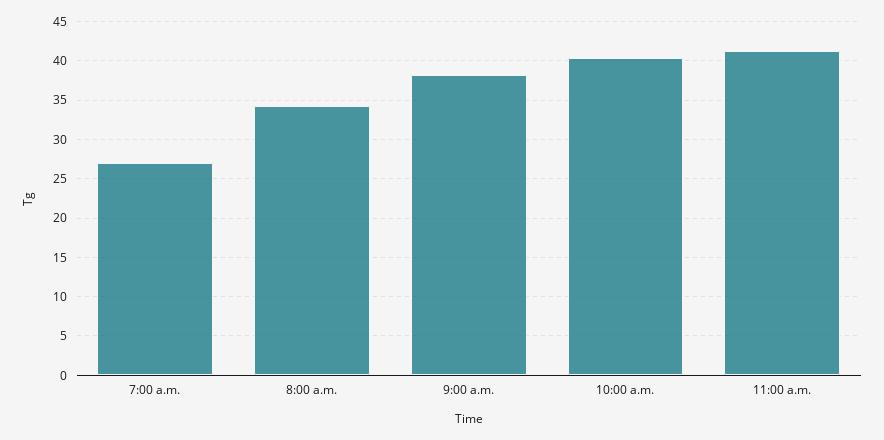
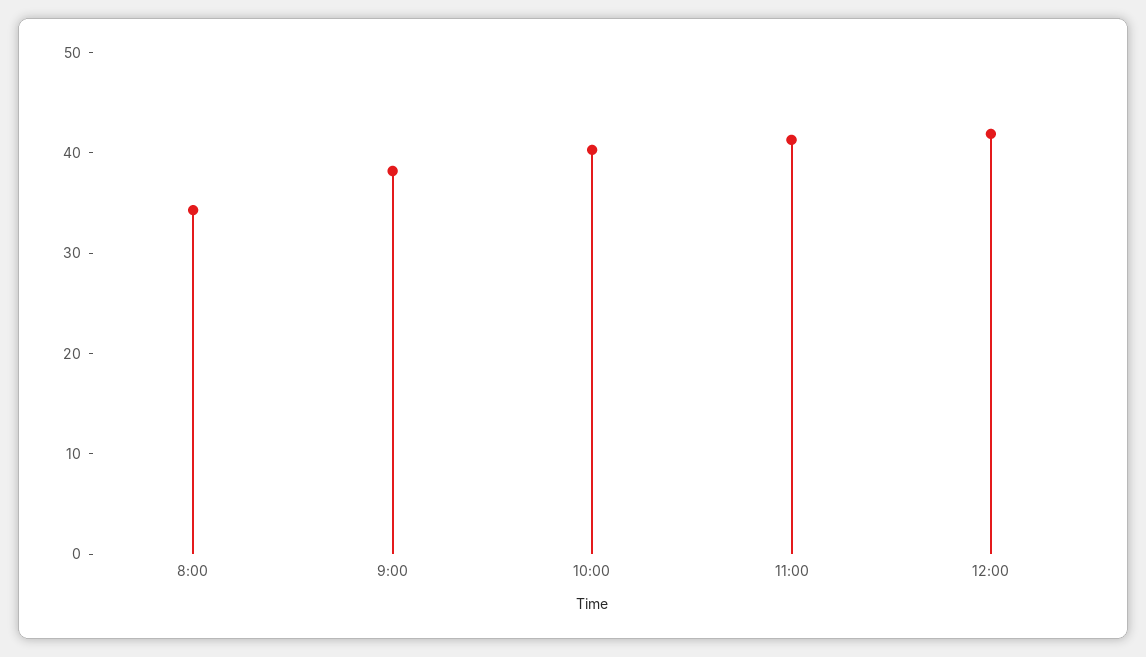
7:00 a.m.: 27 -> none
12:00: none -> 42

